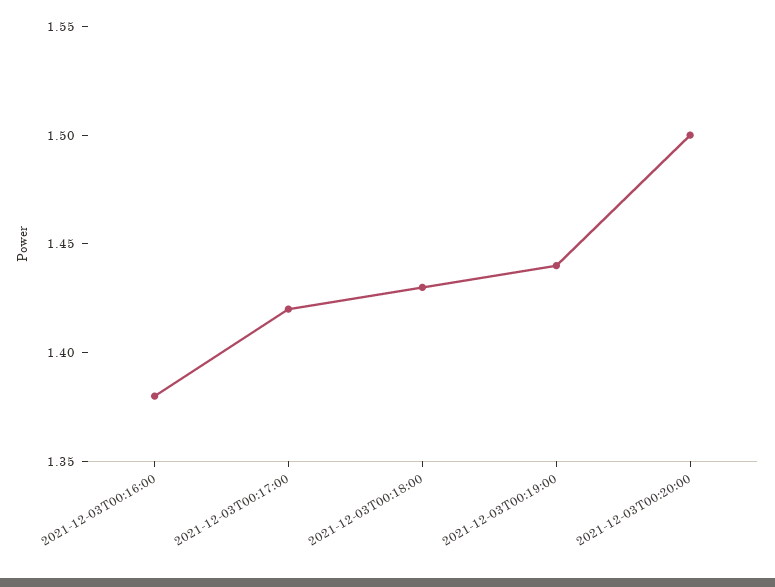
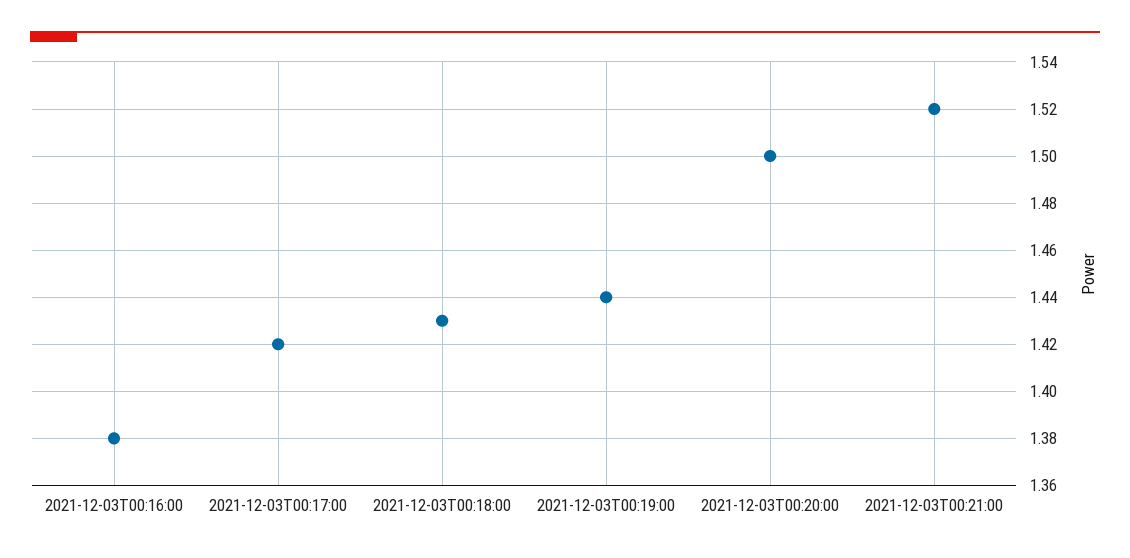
2021-12-03T00:21:00: none -> 1.52

